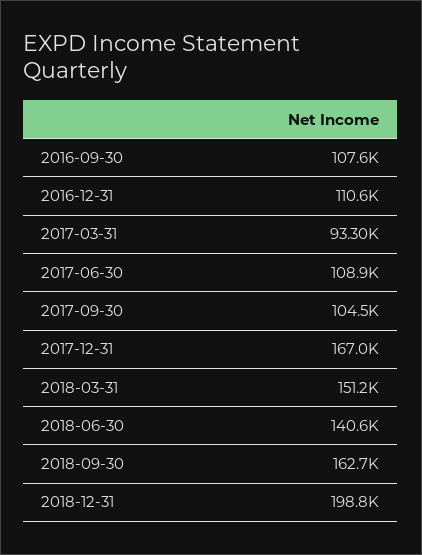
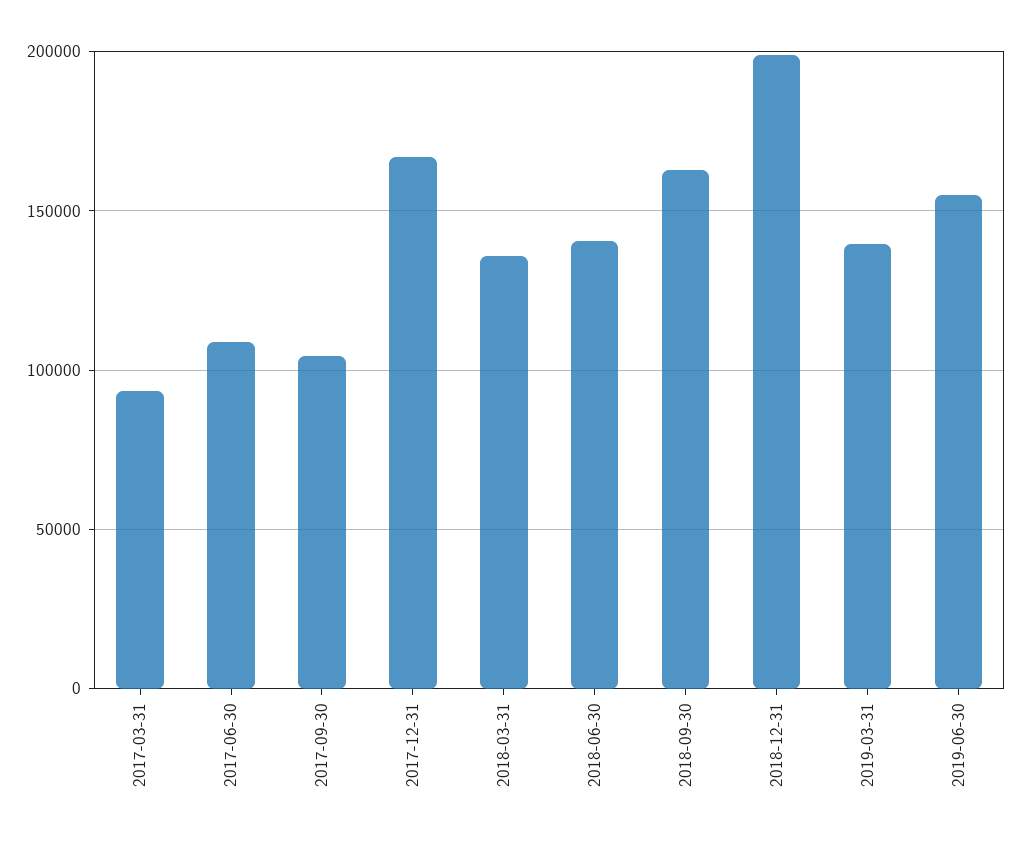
2016-09-30: 107600 -> none
2016-12-31: 110600 -> none
2018-03-31: 151200 -> 135000
2019-03-31: none -> 140000
2019-06-30: none -> 155000

